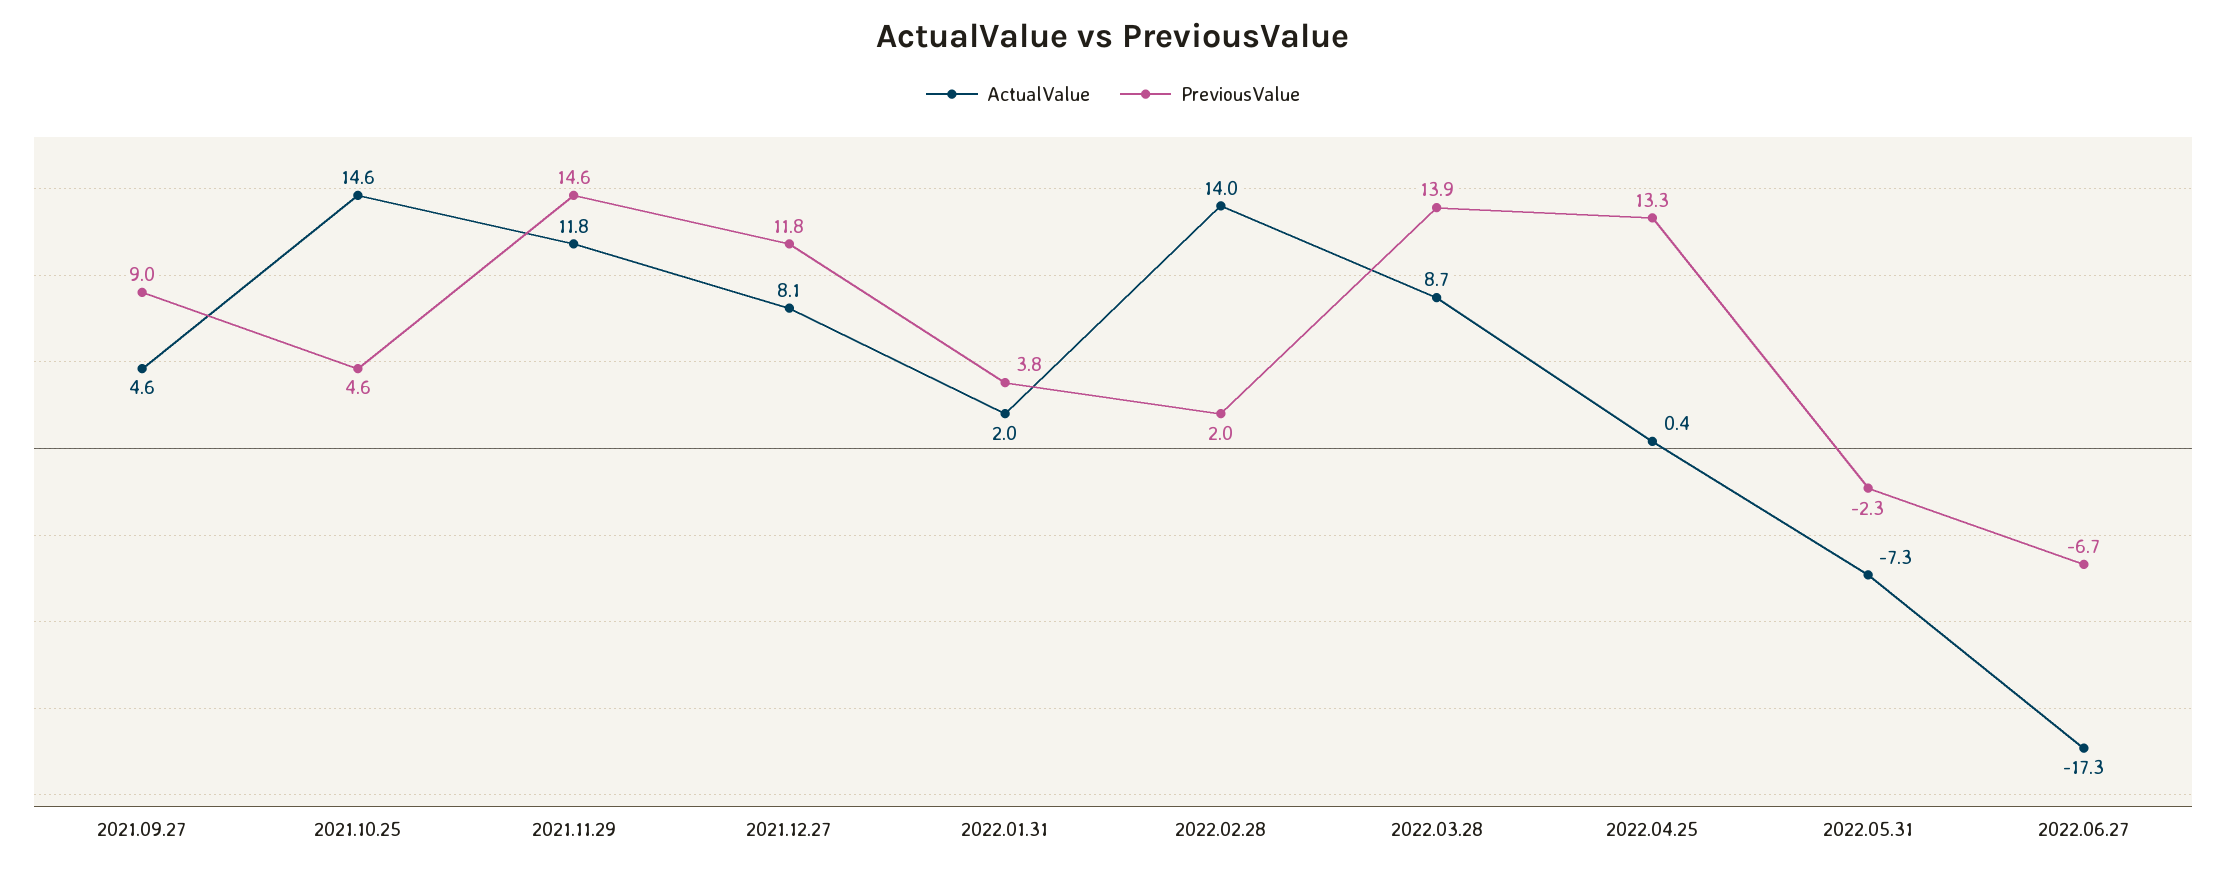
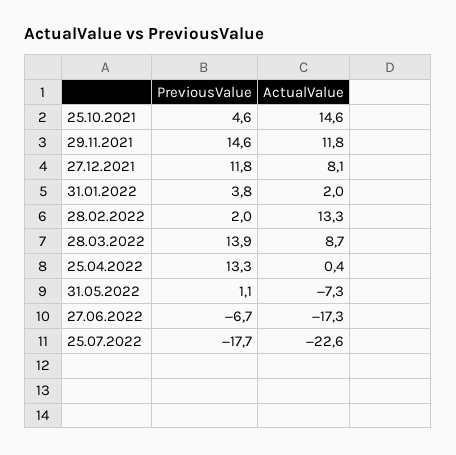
ActualValue, 2021.09.27: 4.6 -> none
PreviousValue, 2021.09.27: 9 -> none
ActualValue, 2022.02.28: 14 -> 13.3
PreviousValue, 2022.05.31: -2.3 -> 1.1
PreviousValue, 25.07.2022: none -> -17.7
ActualValue, 25.07.2022: none -> -22.6

